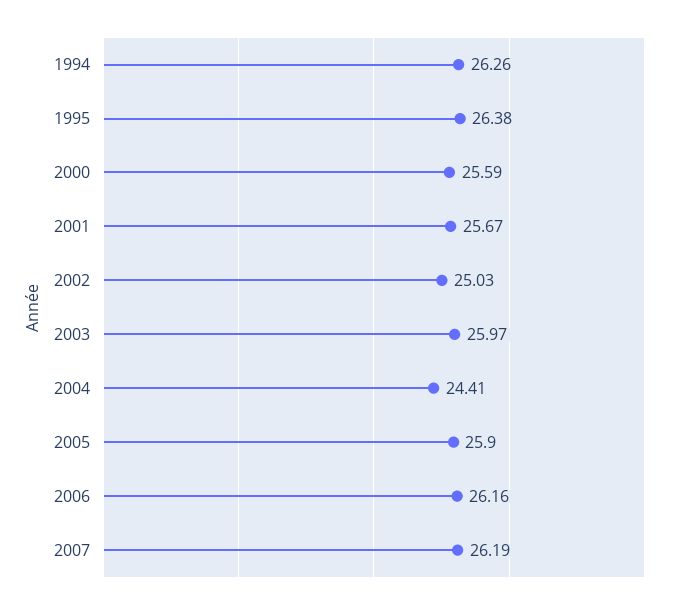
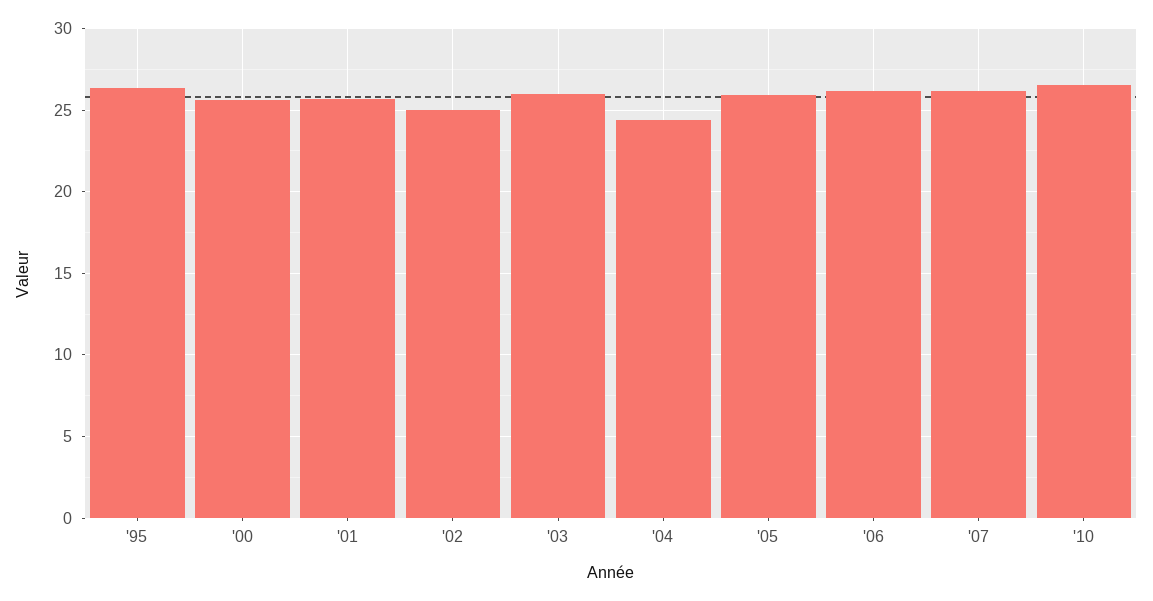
1994: 26.26 -> none
'10: none -> 26.5

